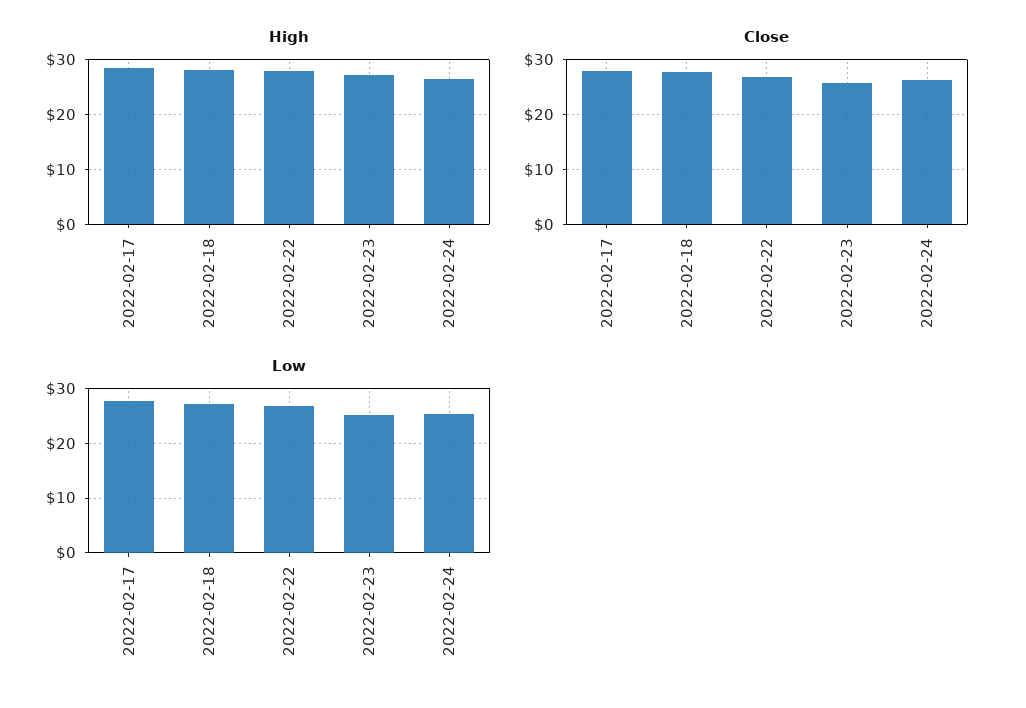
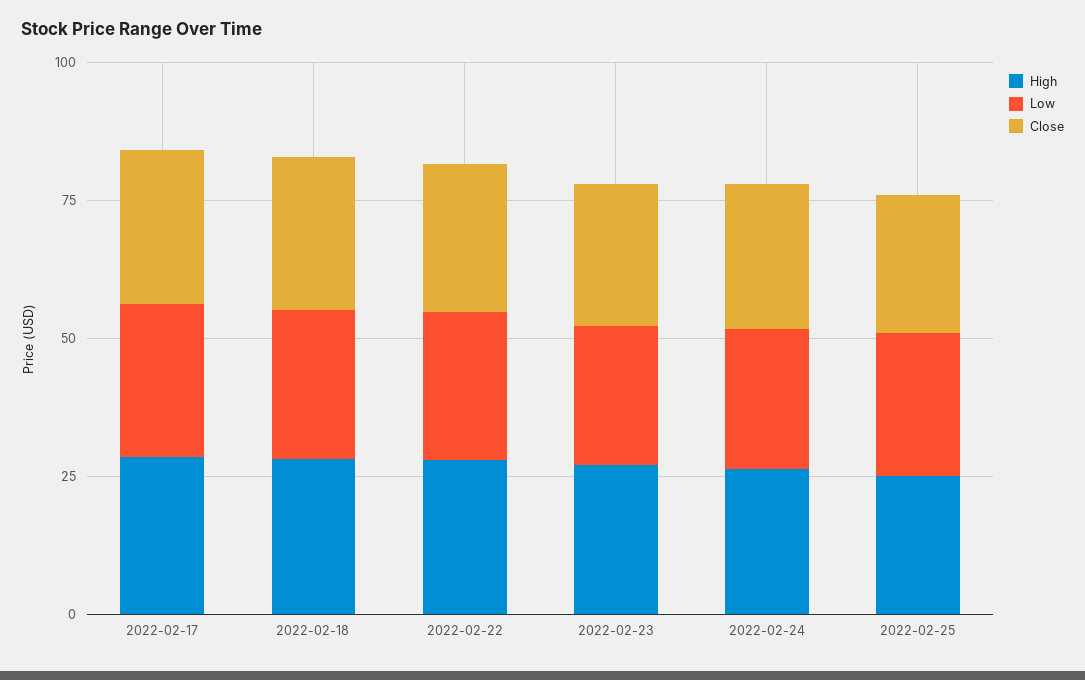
High, 2022-02-25: none -> 25
Low, 2022-02-25: none -> 25
Close, 2022-02-25: none -> 25

